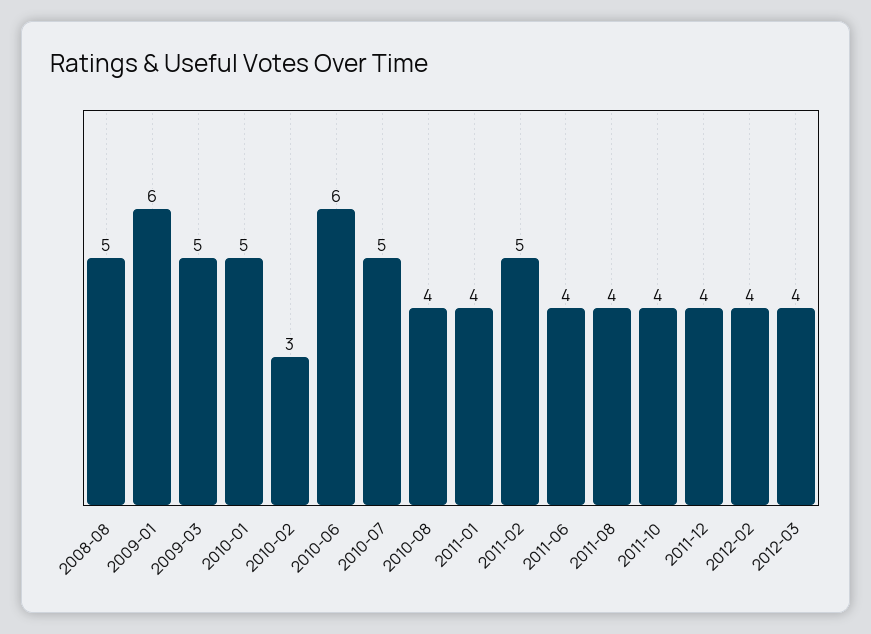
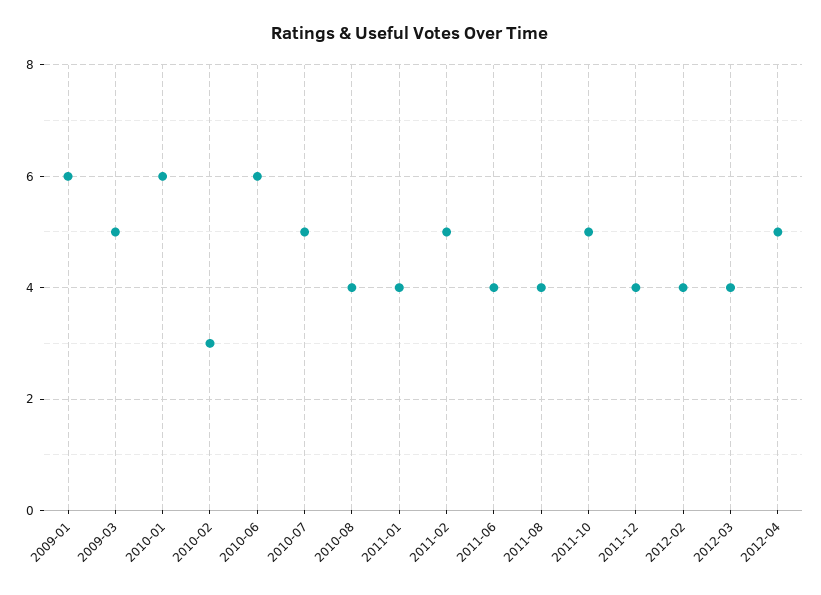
2008-08: 5 -> none
2010-01: 5 -> 6
2011-10: 4 -> 5
2012-04: none -> 5

